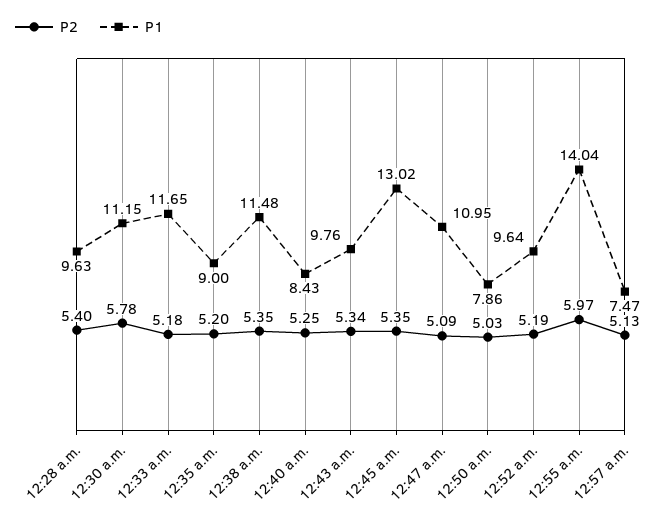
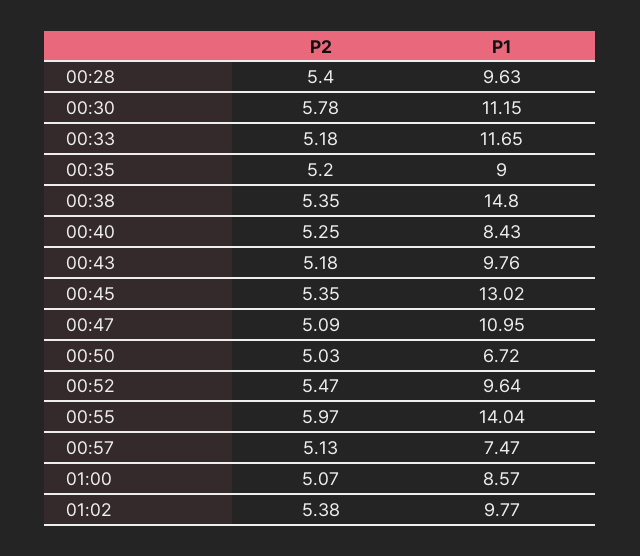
P1, 12:38 a.m.: 11.48 -> 14.8
P2, 12:43 a.m.: 5.34 -> 5.18
P1, 12:50 a.m.: 7.86 -> 6.72
P2, 12:52 a.m.: 5.19 -> 5.47
P2, 01:00: none -> 5.07
P1, 01:00: none -> 8.57
P2, 01:02: none -> 5.38
P1, 01:02: none -> 9.77

